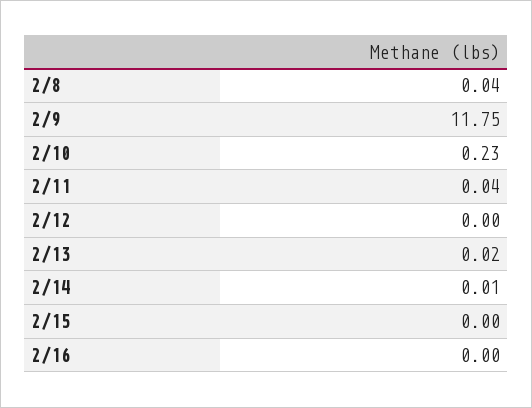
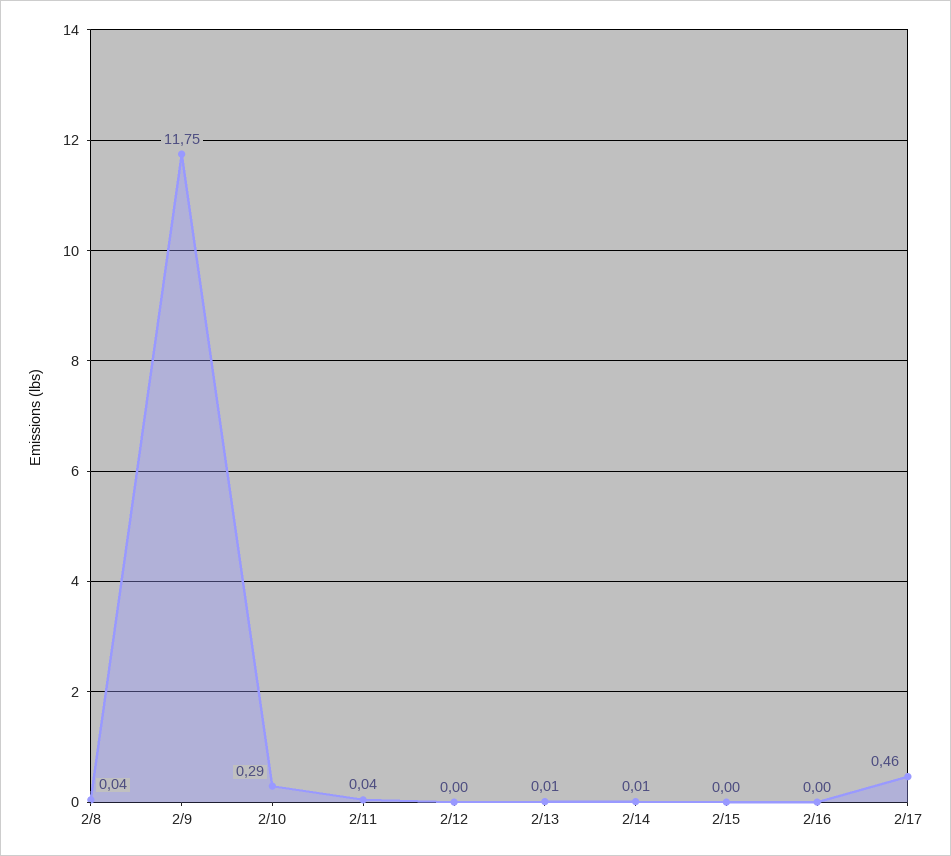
2/10: 0.23 -> 0.29
2/13: 0.02 -> 0.01
2/17: none -> 0.46

